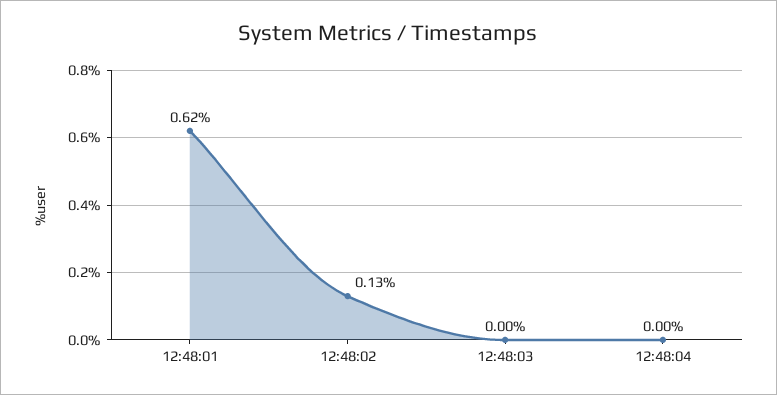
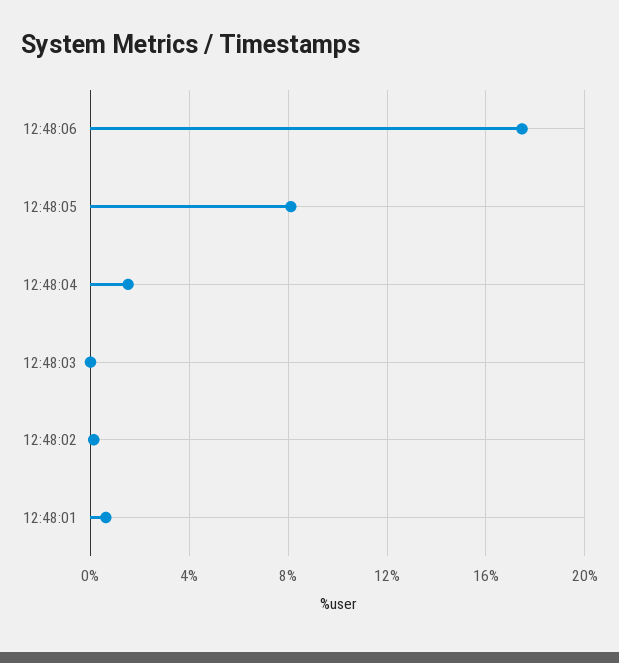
12:48:04: 0 -> 1.5
12:48:06: none -> 17.5
12:48:05: none -> 8

